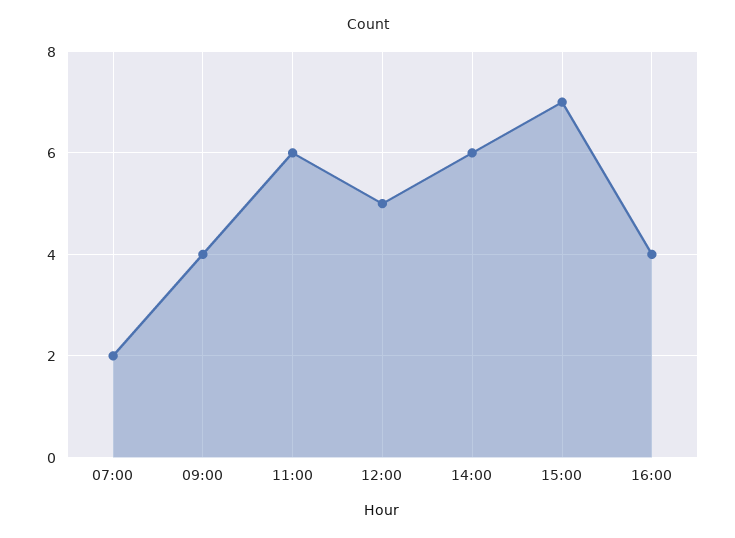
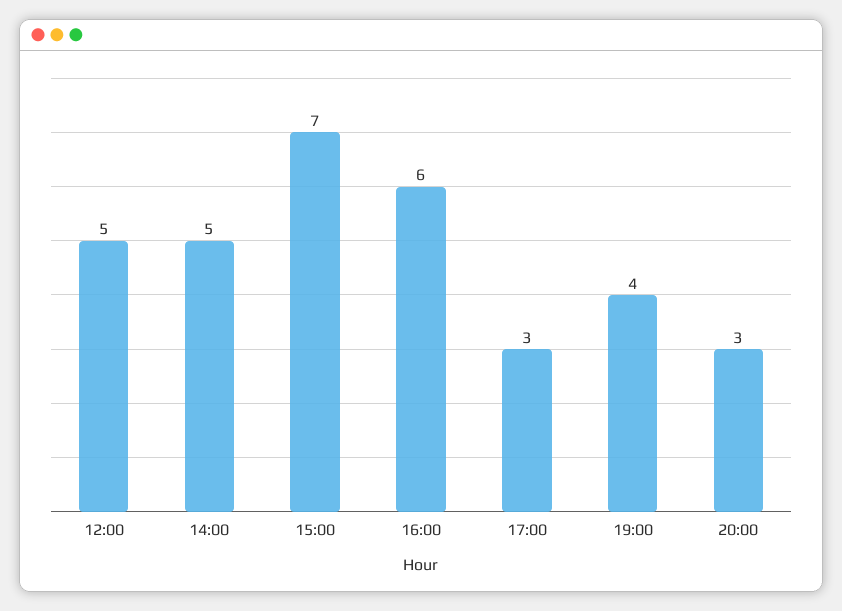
07:00: 2 -> none
09:00: 4 -> none
11:00: 6 -> none
14:00: 6 -> 5
16:00: 4 -> 6
17:00: none -> 3
19:00: none -> 4
20:00: none -> 3

